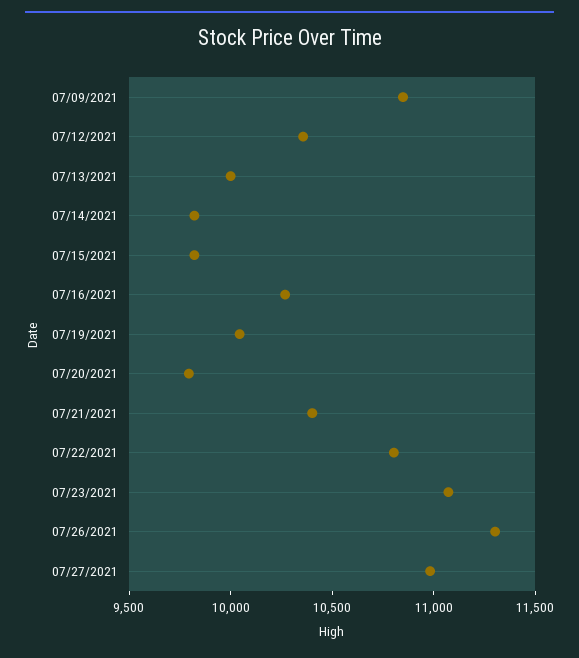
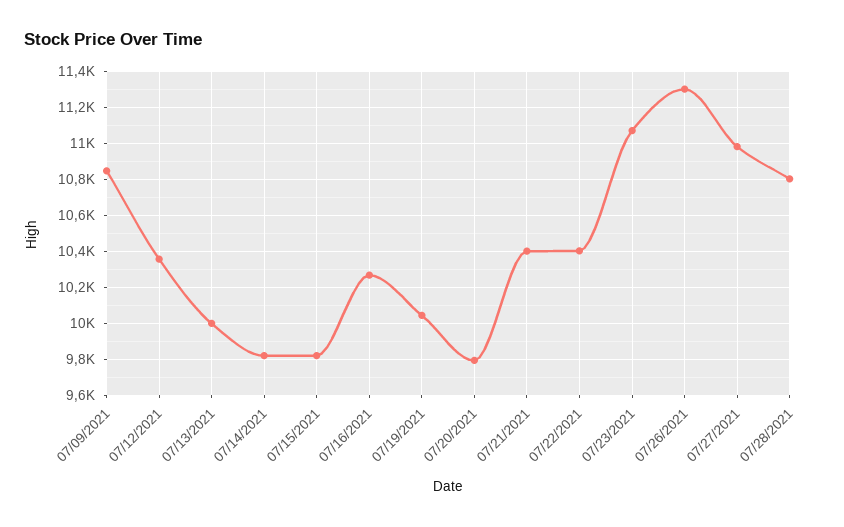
07/22/2021: 10800 -> 10400
07/28/2021: none -> 10800

